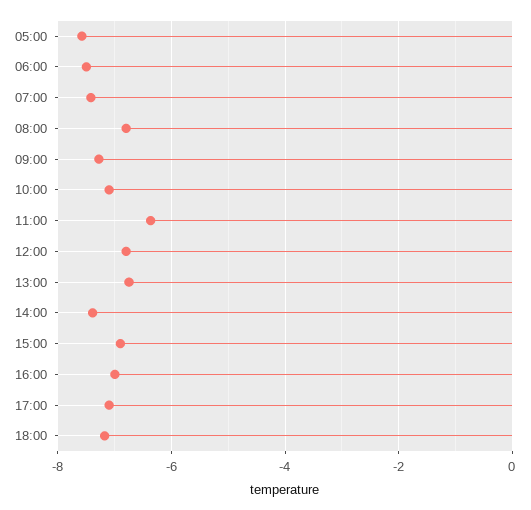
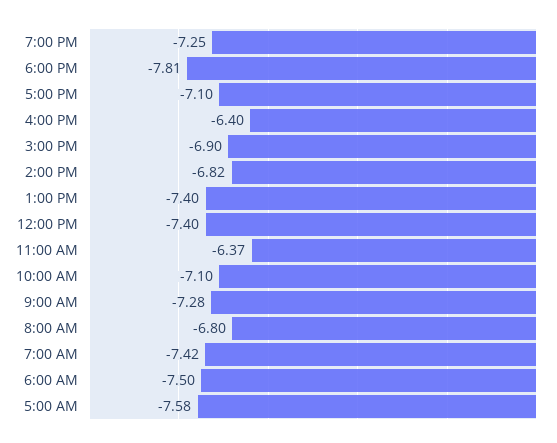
12:00: -6.8 -> -7.4
13:00: -6.8 -> -7.4
14:00: -7.4 -> -6.82
16:00: -7 -> -6.4
18:00: -7.2 -> -7.81
7:00 PM: none -> -7.25

